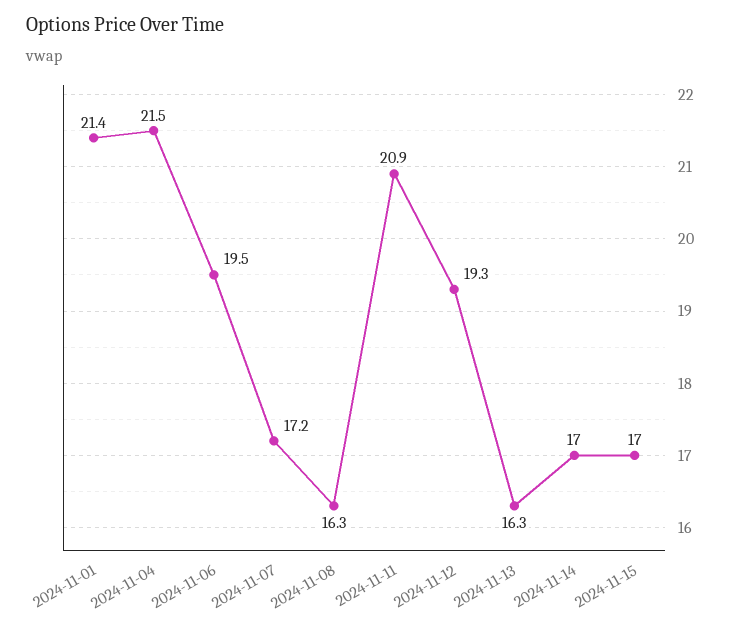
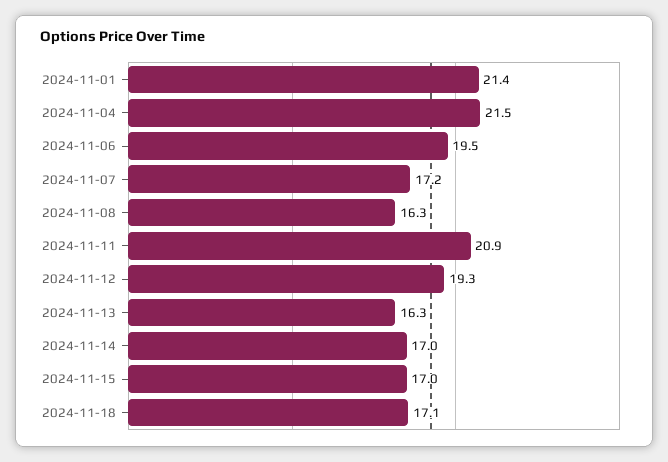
2024-11-18: none -> 17.1

